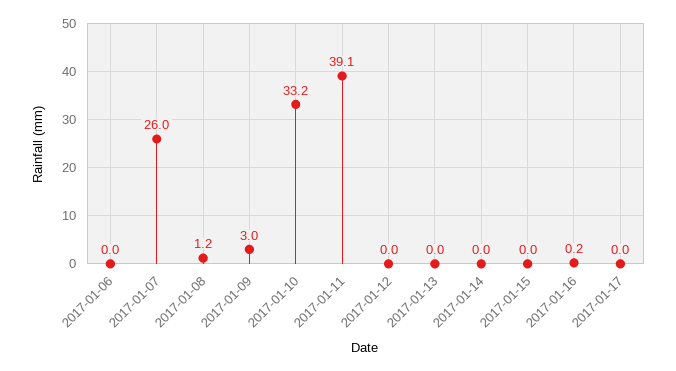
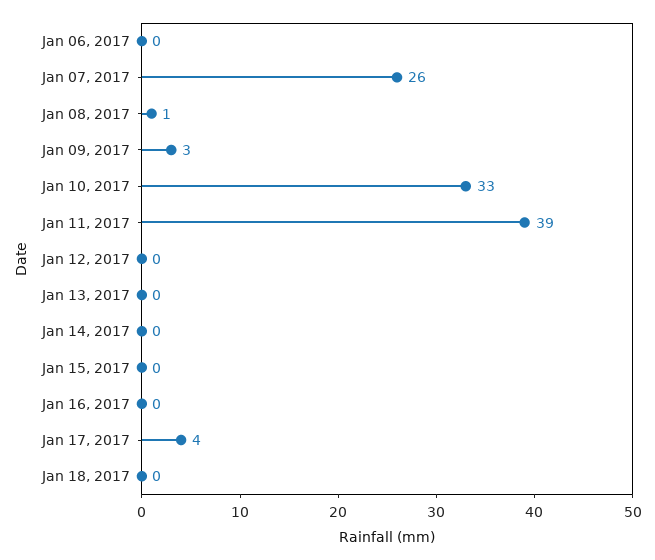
2017-01-17: 0 -> 4
Jan 18, 2017: none -> 0

